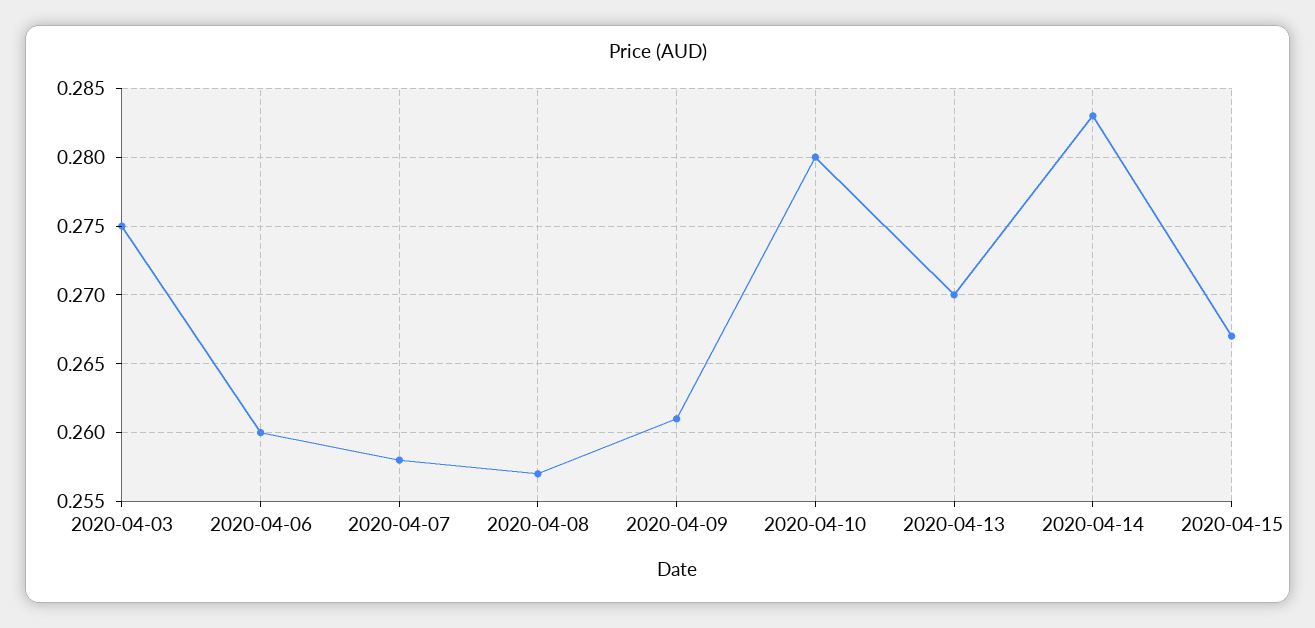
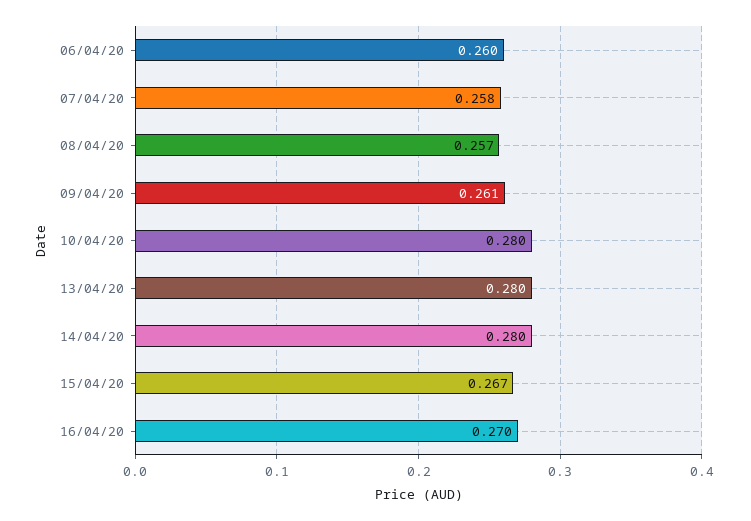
2020-04-03: 0.275 -> none
2020-04-13: 0.27 -> 0.28
2020-04-14: 0.283 -> 0.28
16/04/20: none -> 0.27

